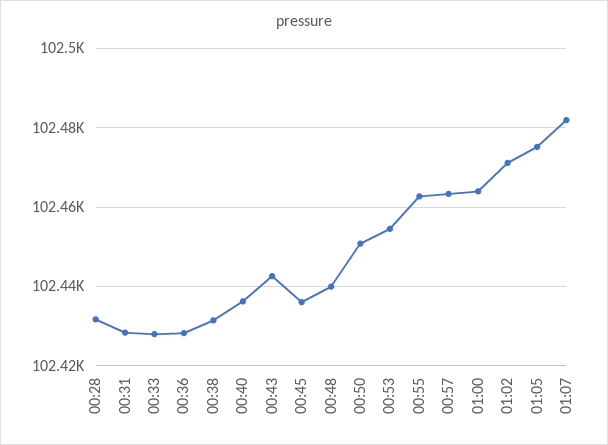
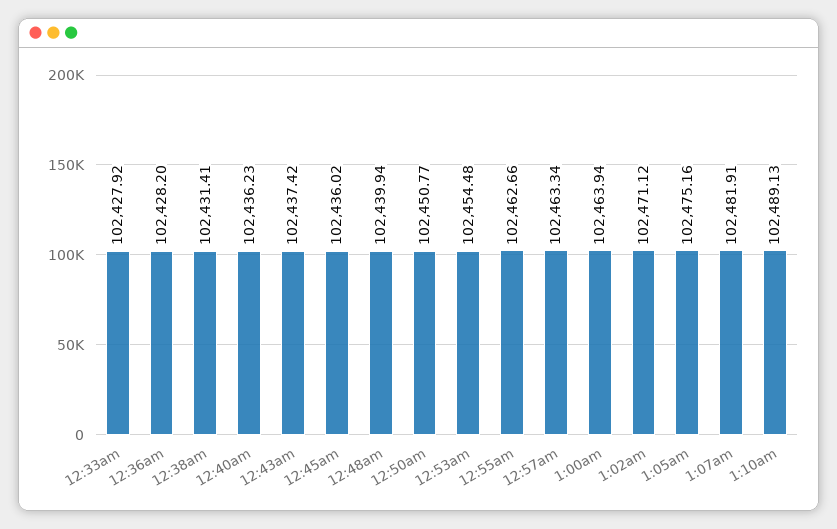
00:28: 102432 -> none
00:31: 102428 -> none
00:43: 102442 -> 102437.42
1:10am: none -> 102489.13

